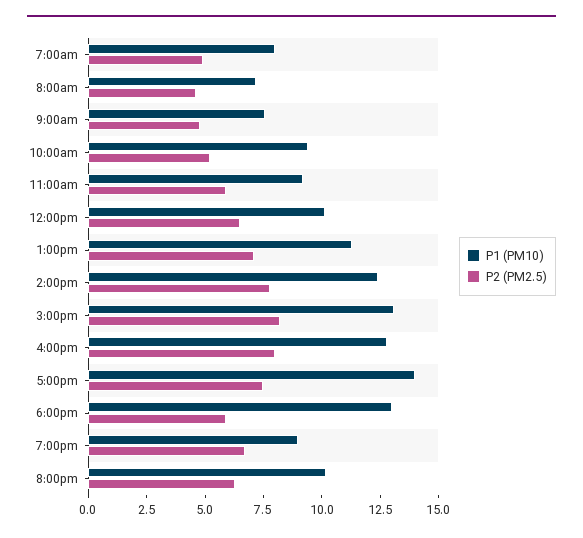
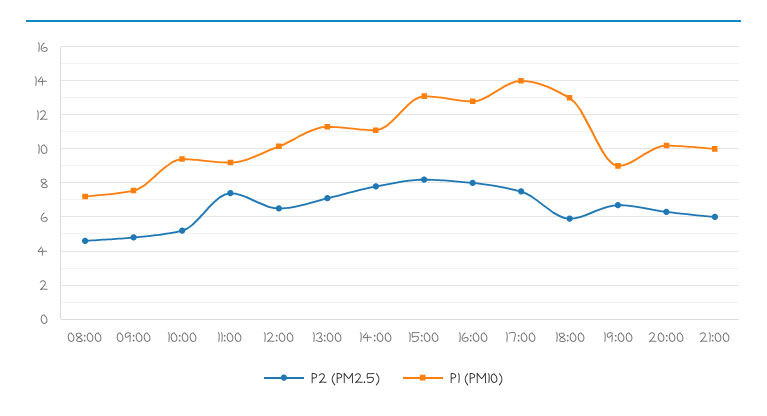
P1 (PM10), 7:00am: 8 -> none
P2 (PM2.5), 7:00am: 5 -> none
P2 (PM2.5), 11:00am: 6 -> 7.5
P1 (PM10), 2:00pm: 12.5 -> 11
P2 (PM2.5), 21:00: none -> 6
P1 (PM10), 21:00: none -> 10

